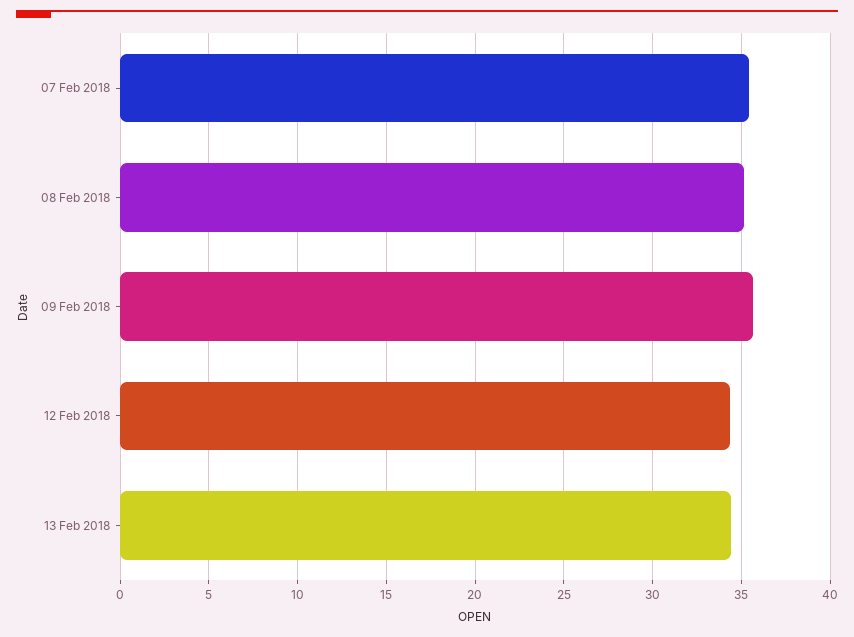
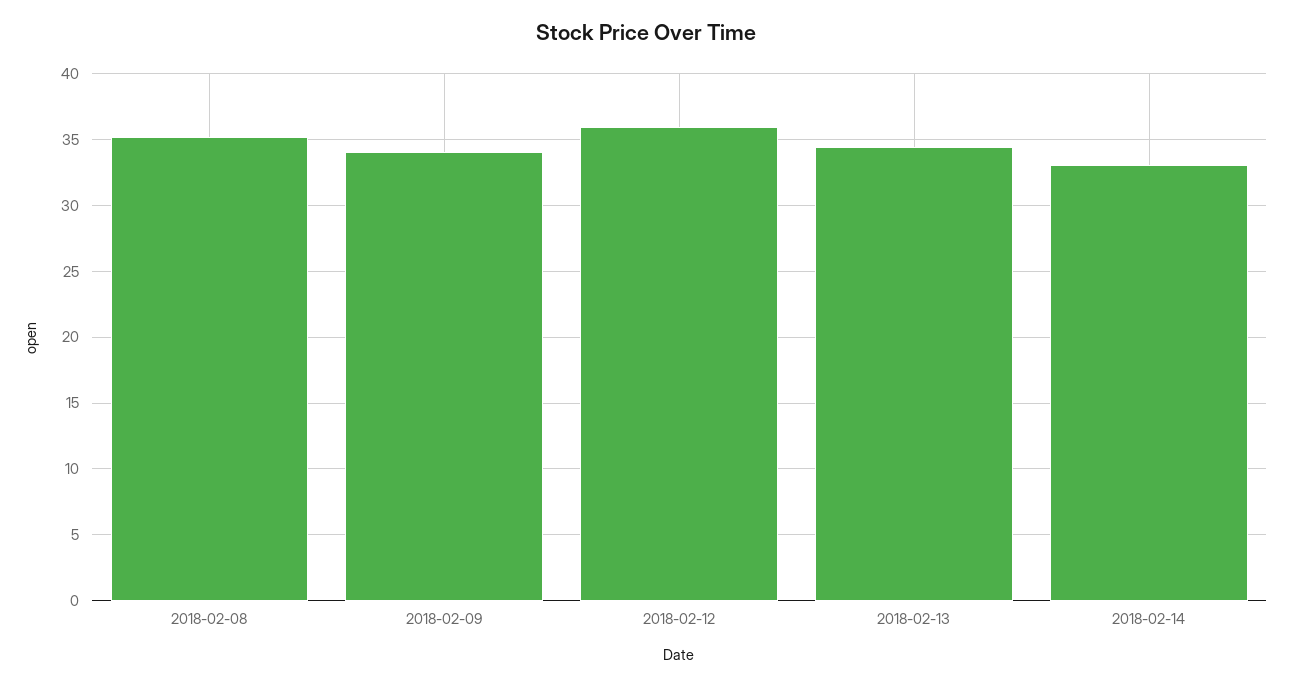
07 Feb 2018: 35.5 -> none
09 Feb 2018: 35.5 -> 34
12 Feb 2018: 34.5 -> 36
2018-02-14: none -> 33

